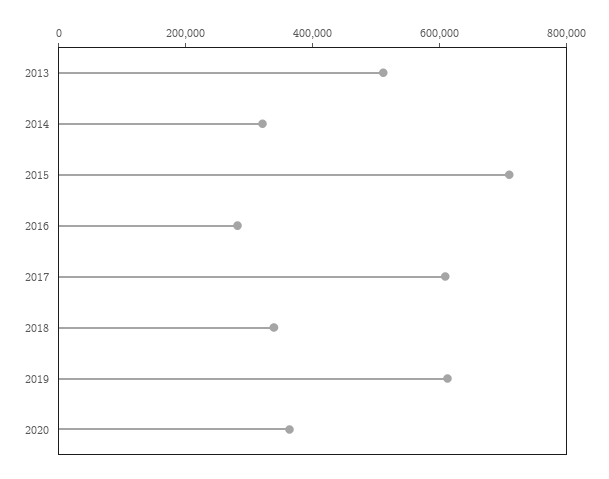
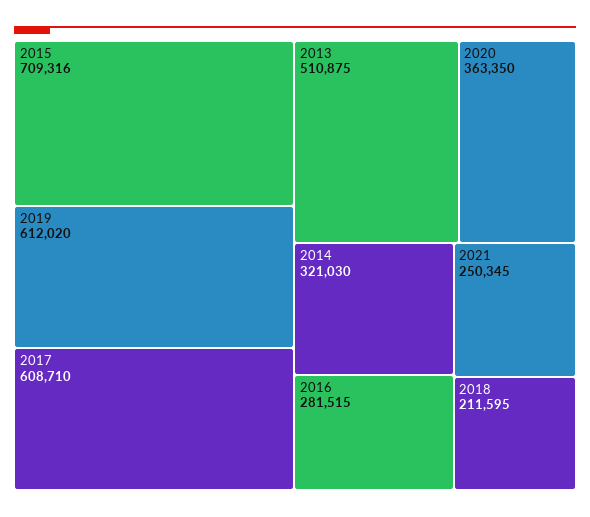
2018: 350000 -> 211595
2021: none -> 250345

